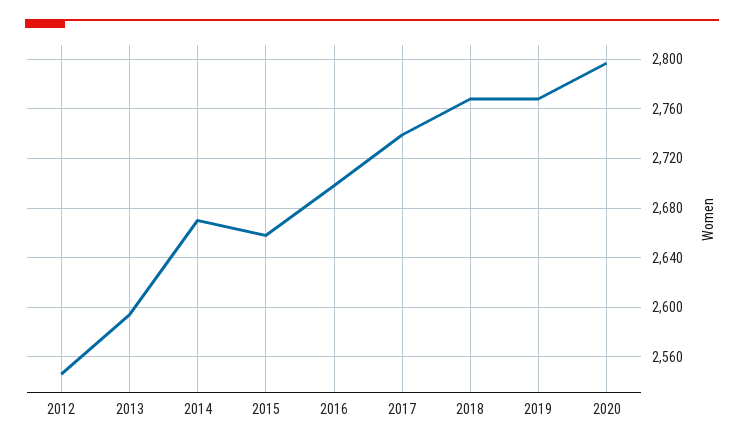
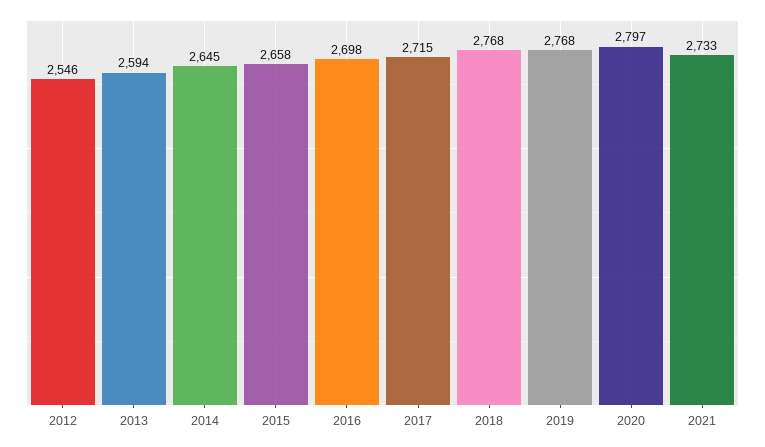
2014: 2670 -> 2645
2017: 2740 -> 2715
2021: none -> 2733

